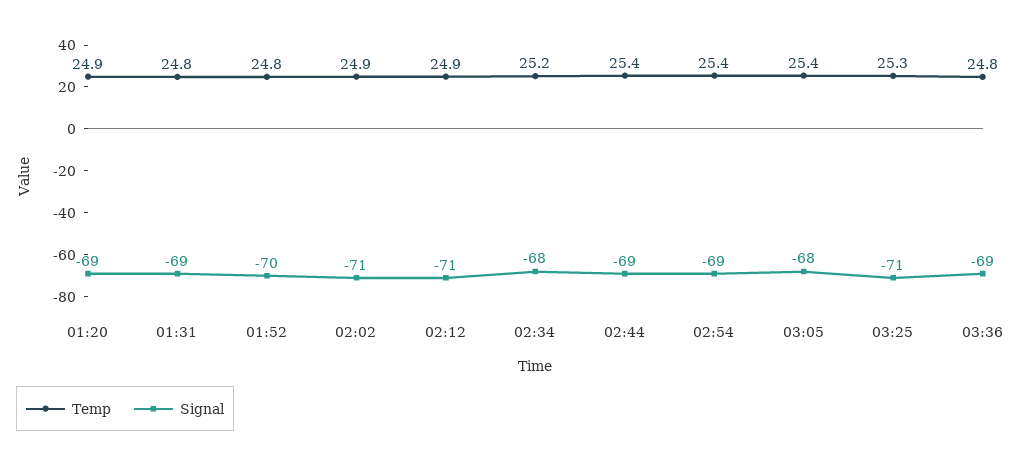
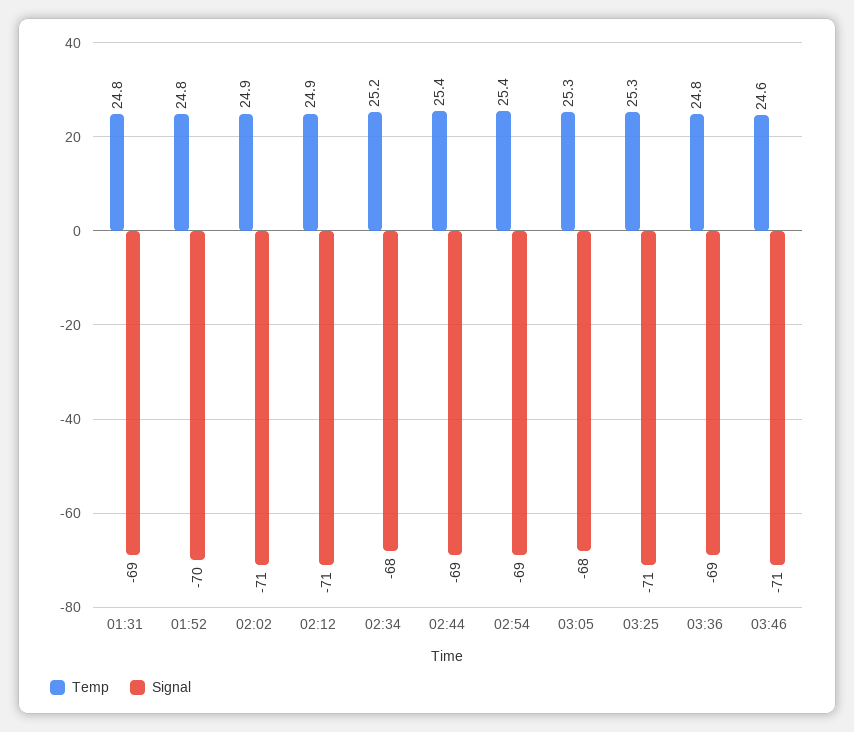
Temp, 01:20: 24.9 -> none
Signal, 01:20: -69 -> none
Temp, 03:05: 25.4 -> 25.3
Temp, 03:46: none -> 24.6
Signal, 03:46: none -> -71

